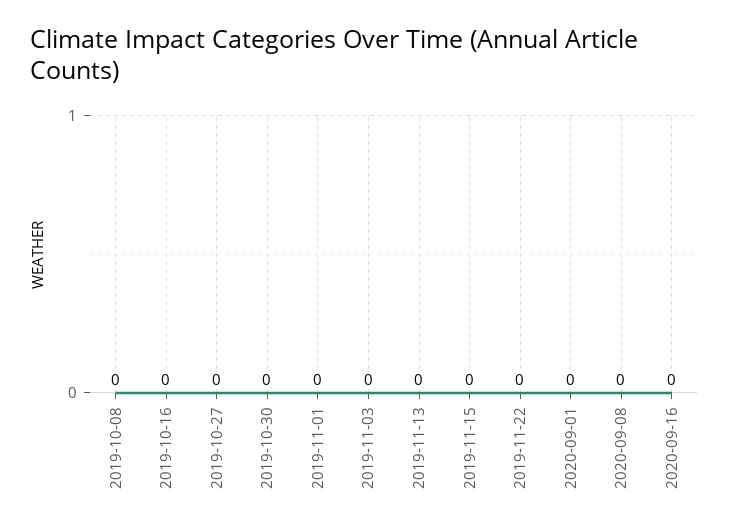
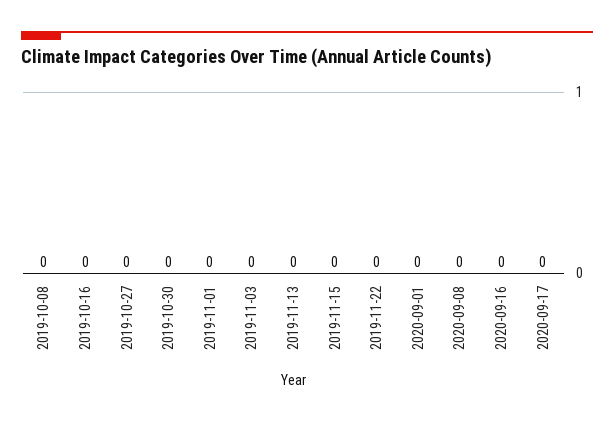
2020-09-17: none -> 0

